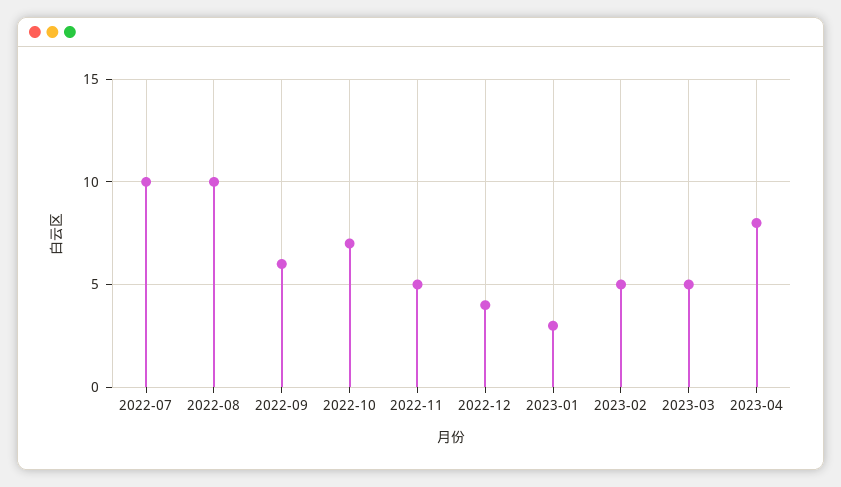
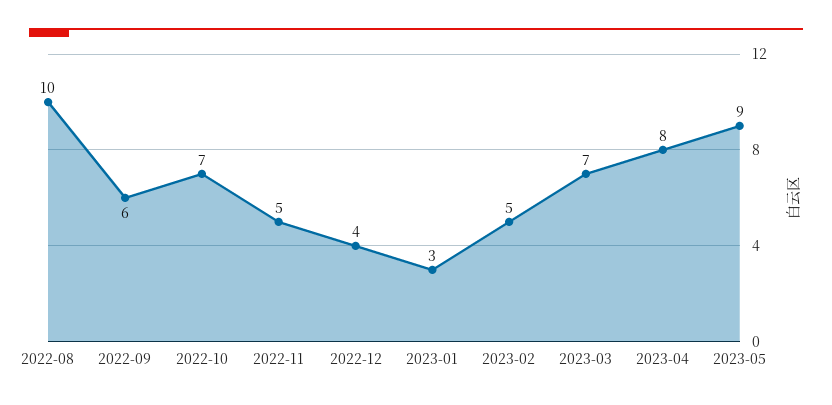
2022-07: 10 -> none
2023-03: 5 -> 7
2023-05: none -> 9

